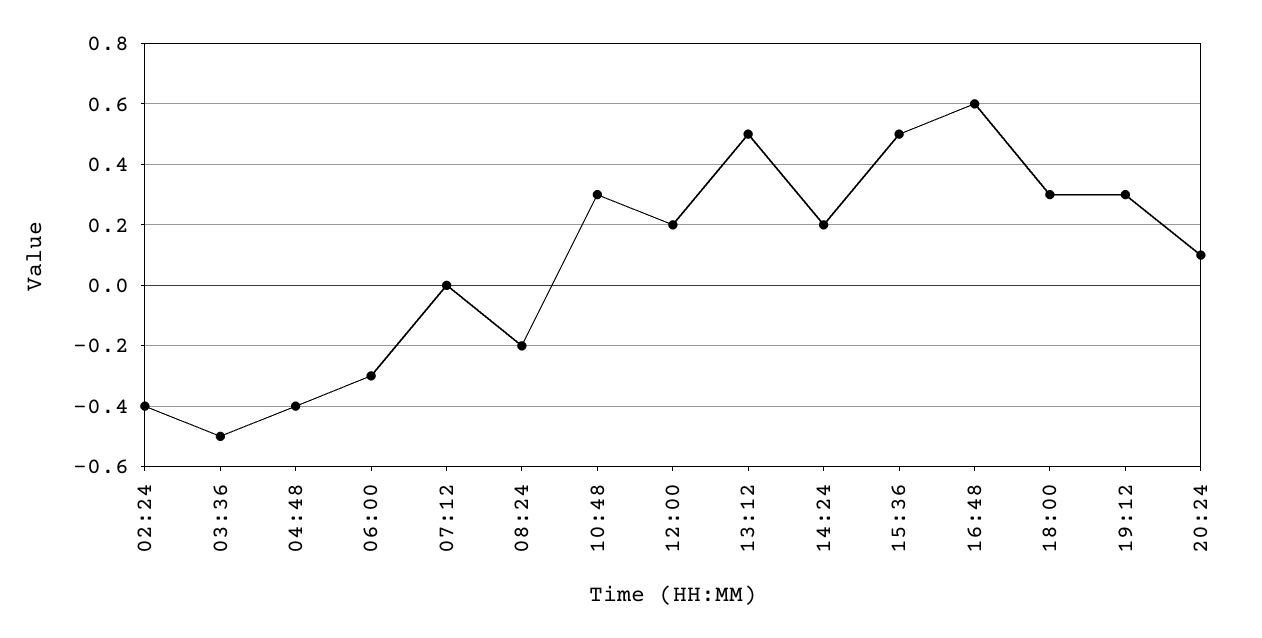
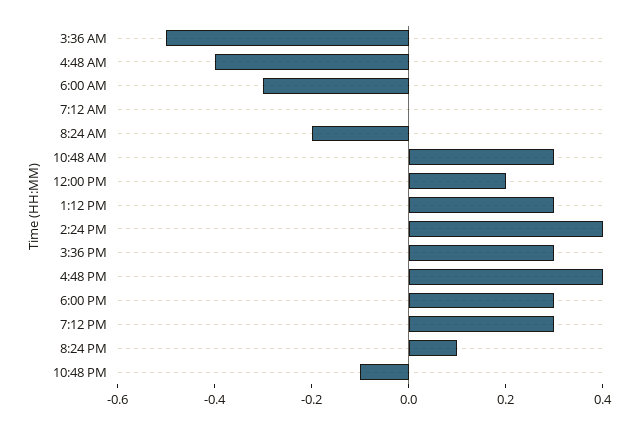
02:24: -0.4 -> none
13:12: 0.5 -> 0.3
14:24: 0.2 -> 0.4
15:36: 0.5 -> 0.3
16:48: 0.6 -> 0.4
10:48 PM: none -> -0.1

